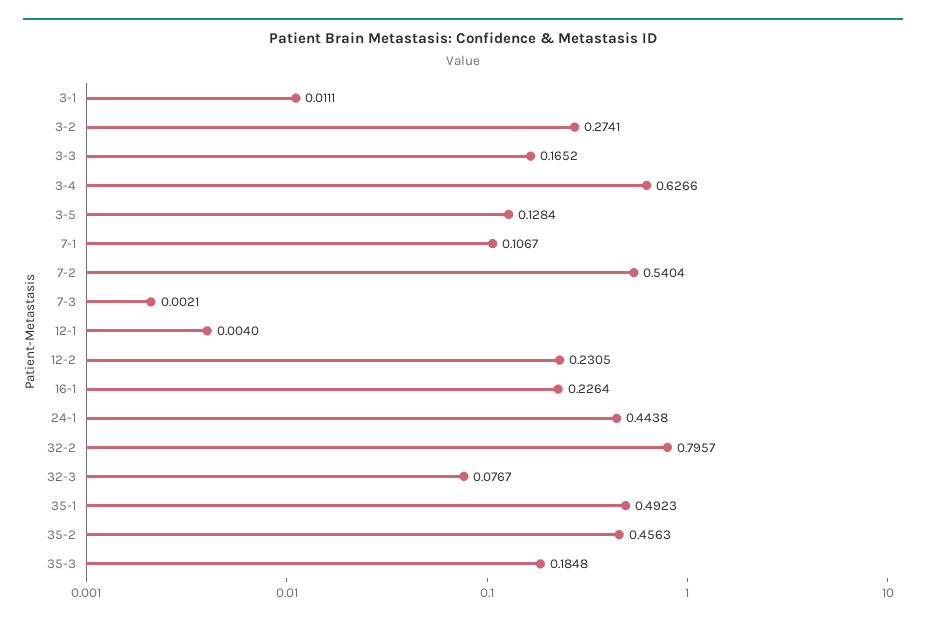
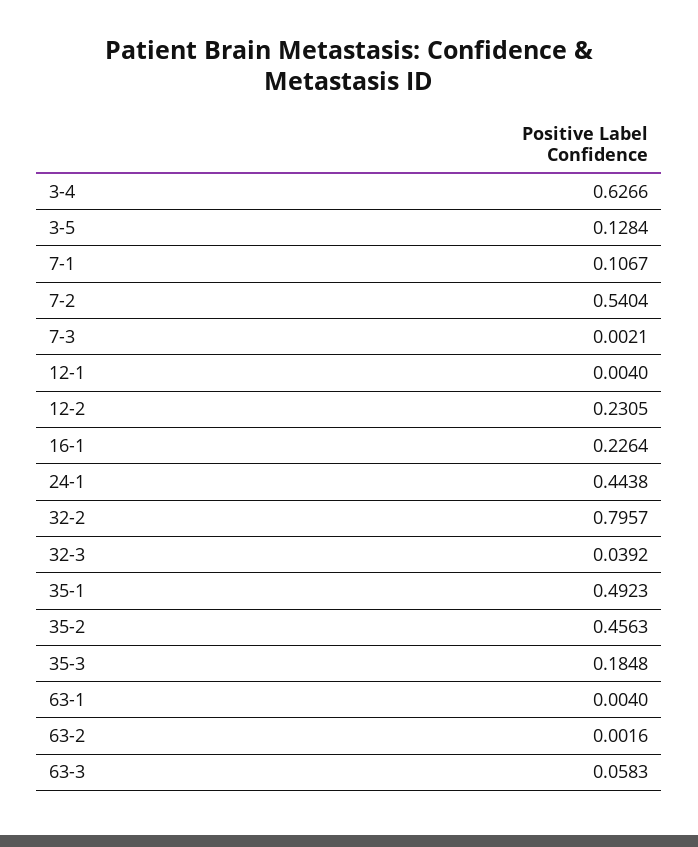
3-1: 0.0111 -> none
3-2: 0.2741 -> none
3-3: 0.1652 -> none
32-3: 0.0767 -> 0.0392
63-1: none -> 0.004
63-2: none -> 0.0016
63-3: none -> 0.0583

